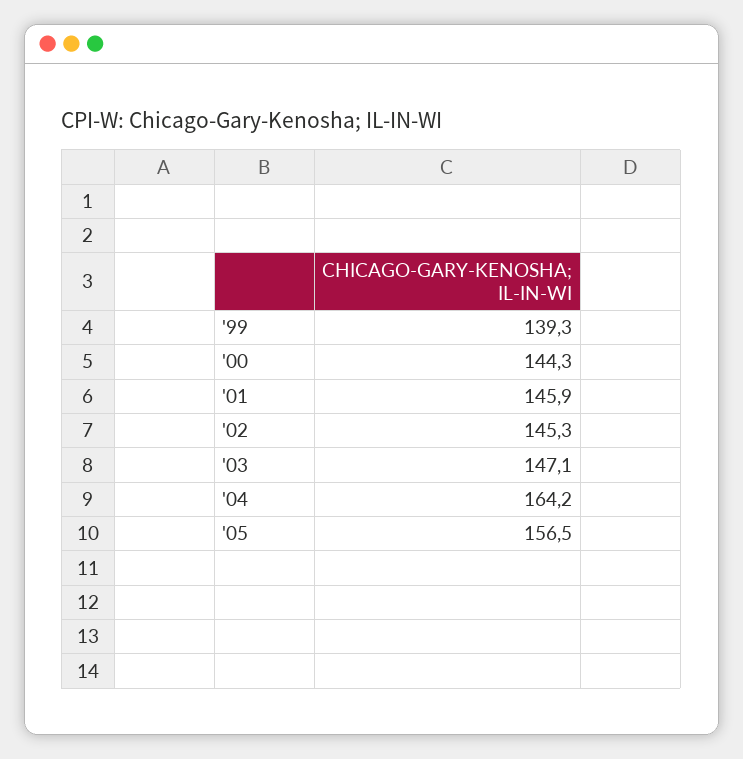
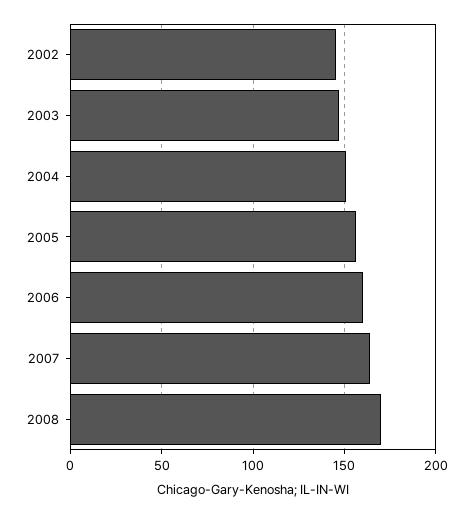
'99: 139.3 -> none
'00: 144.3 -> none
'01: 145.9 -> none
'04: 164.2 -> 150
2006: none -> 160
2007: none -> 165
2008: none -> 170

